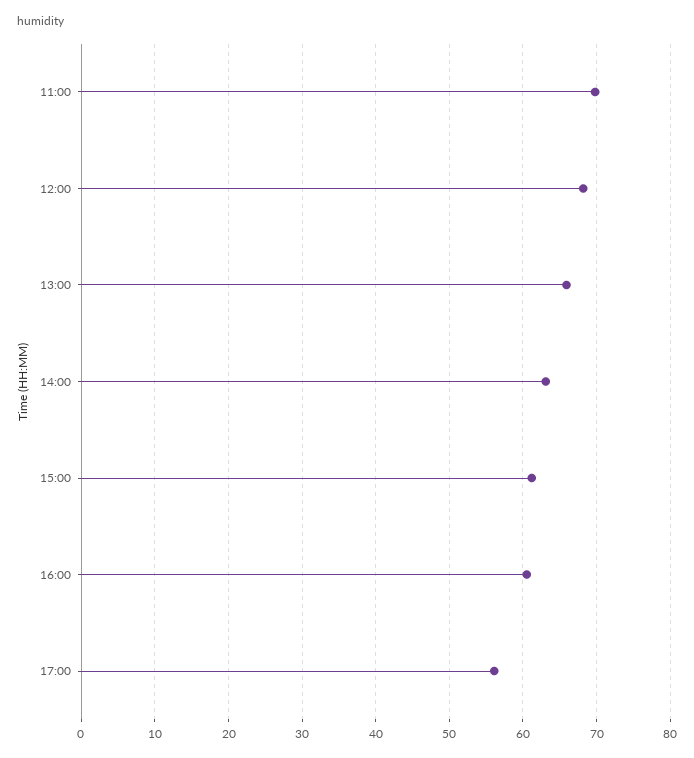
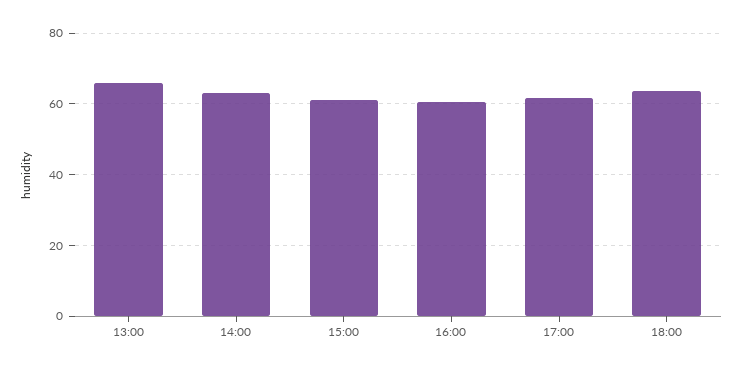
11:00: 70 -> none
12:00: 68 -> none
17:00: 56 -> 62
18:00: none -> 64

